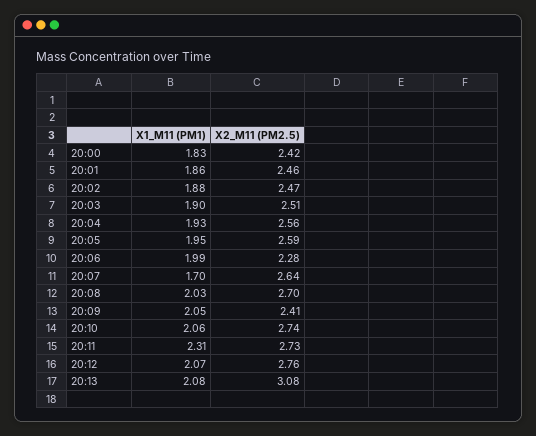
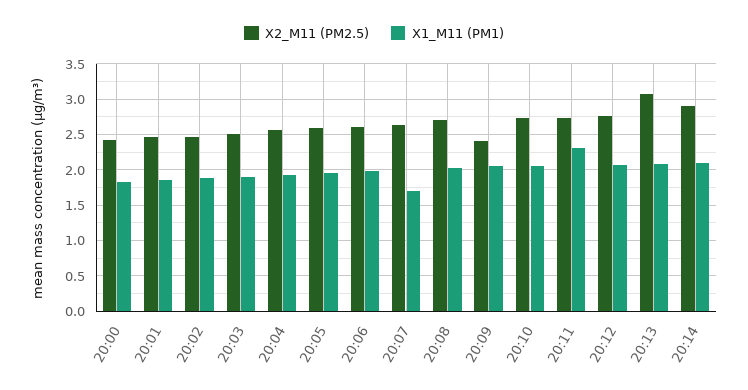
X2_M11 (PM2.5), 20:06: 2.28 -> 2.6
X2_M11 (PM2.5), 20:14: none -> 2.9
X1_M11 (PM1), 20:14: none -> 2.1

